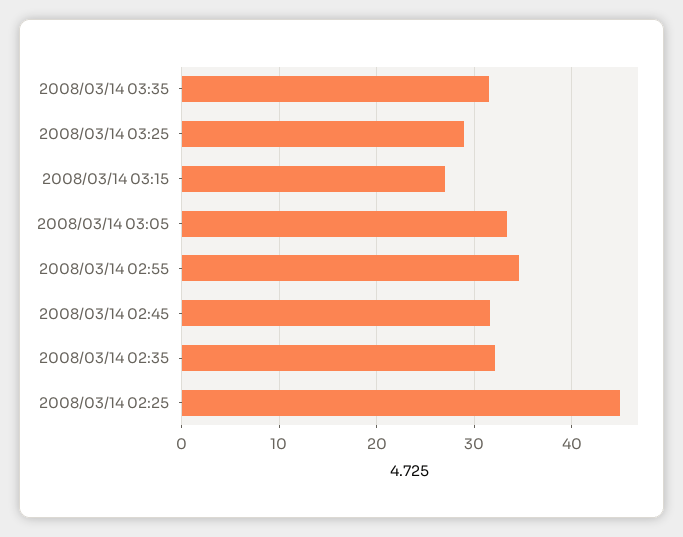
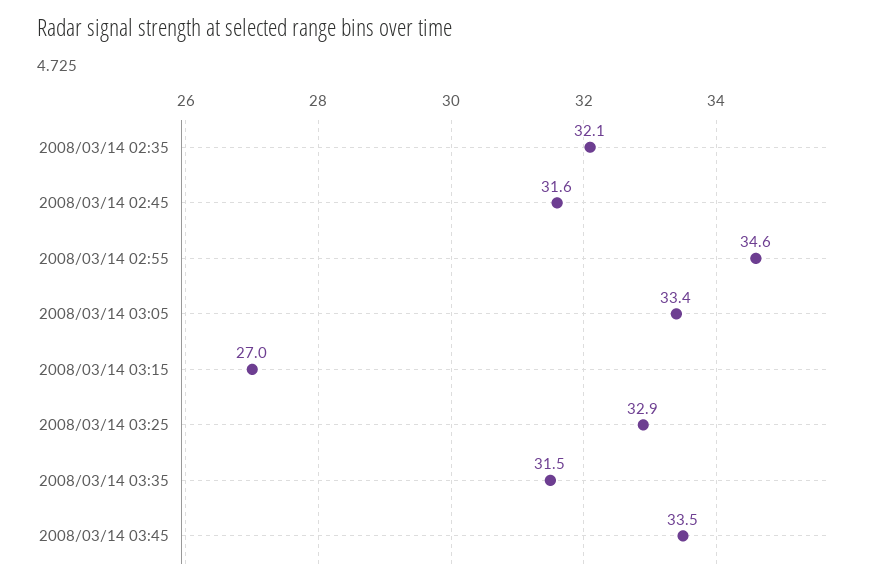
2008/03/14 03:25: 29 -> 32.9
2008/03/14 02:25: 45 -> none
2008/03/14 03:45: none -> 33.5

